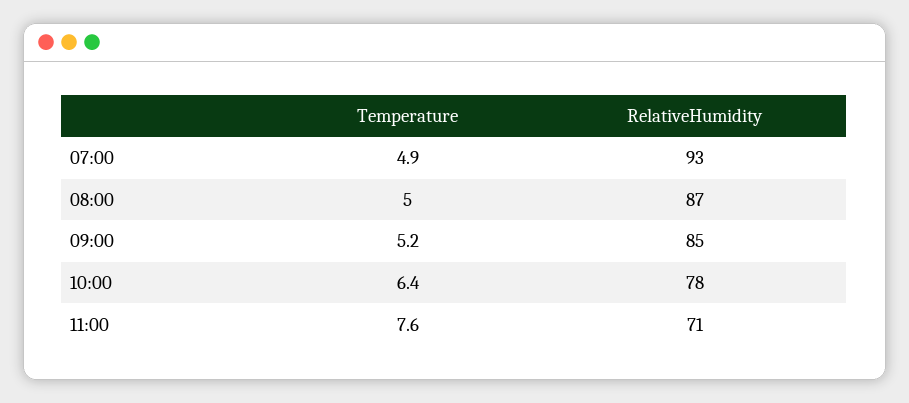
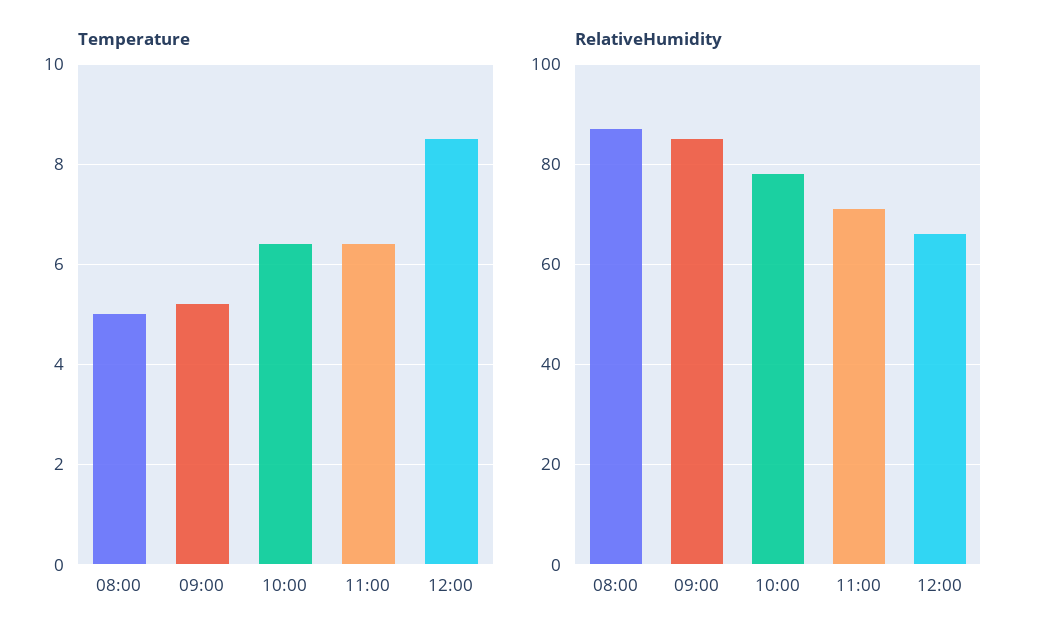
Temperature, 07:00: 4.9 -> none
RelativeHumidity, 07:00: 93 -> none
Temperature, 11:00: 7.6 -> 6.5
Temperature, 12:00: none -> 8.5
RelativeHumidity, 12:00: none -> 65

